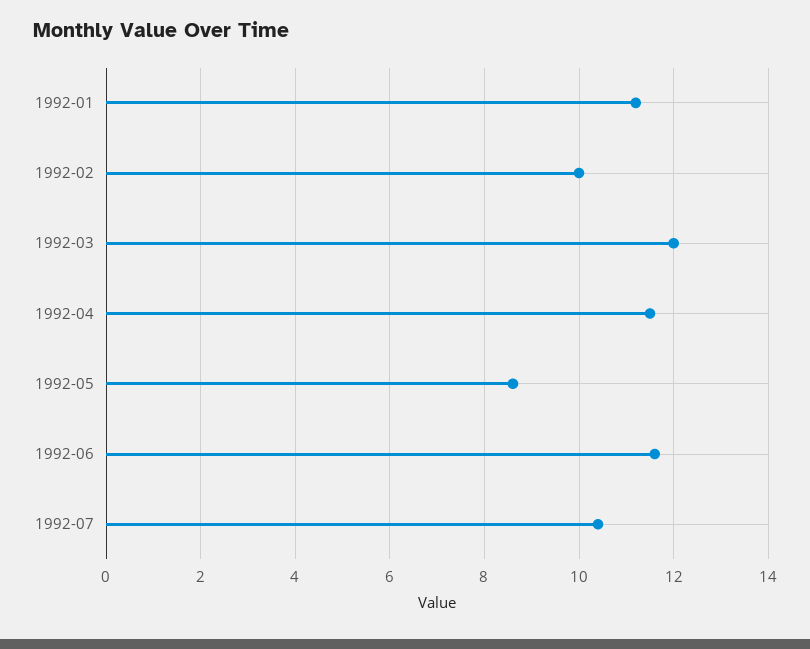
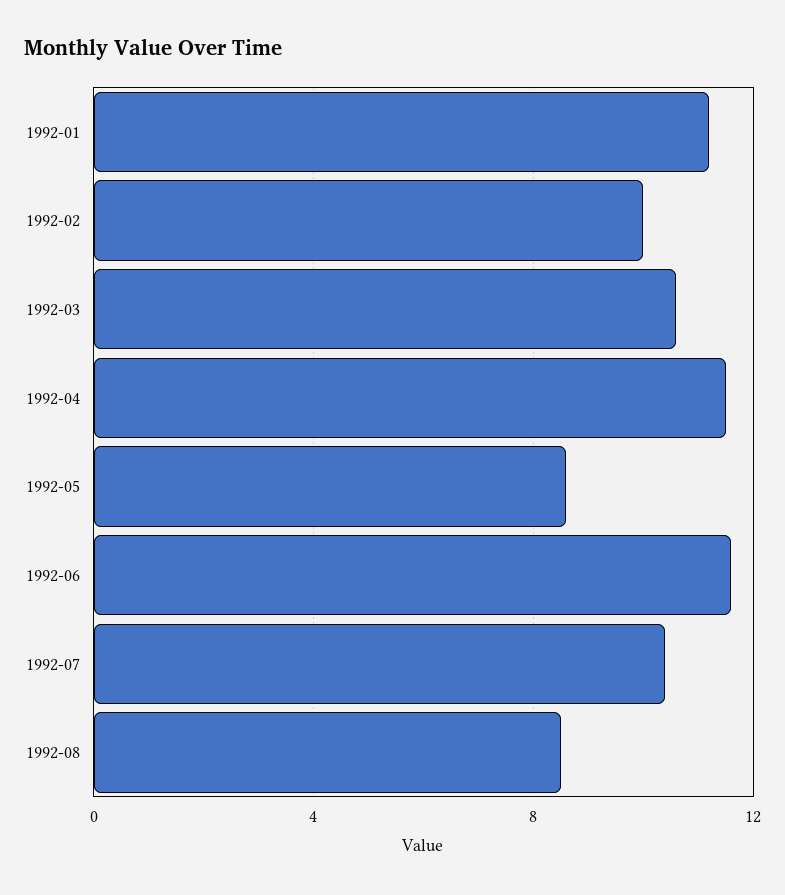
1992-03: 12 -> 10.5
1992-08: none -> 8.5

